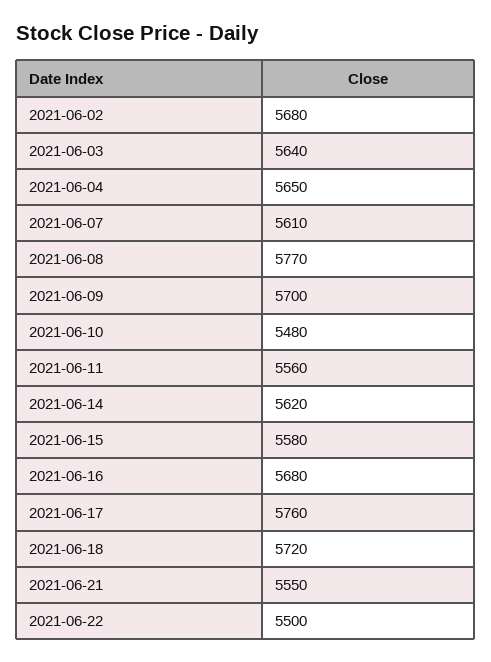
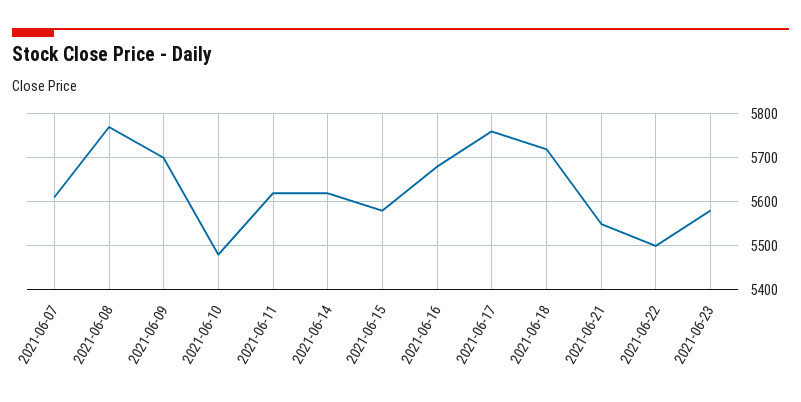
2021-06-02: 5680 -> none
2021-06-03: 5640 -> none
2021-06-04: 5650 -> none
2021-06-11: 5560 -> 5620
2021-06-23: none -> 5580

